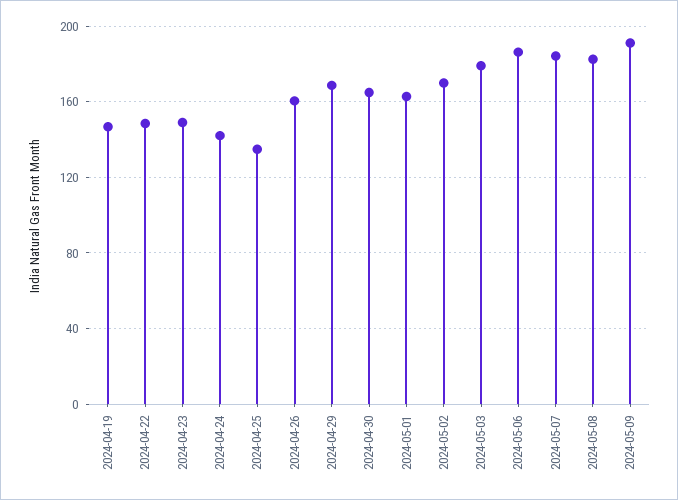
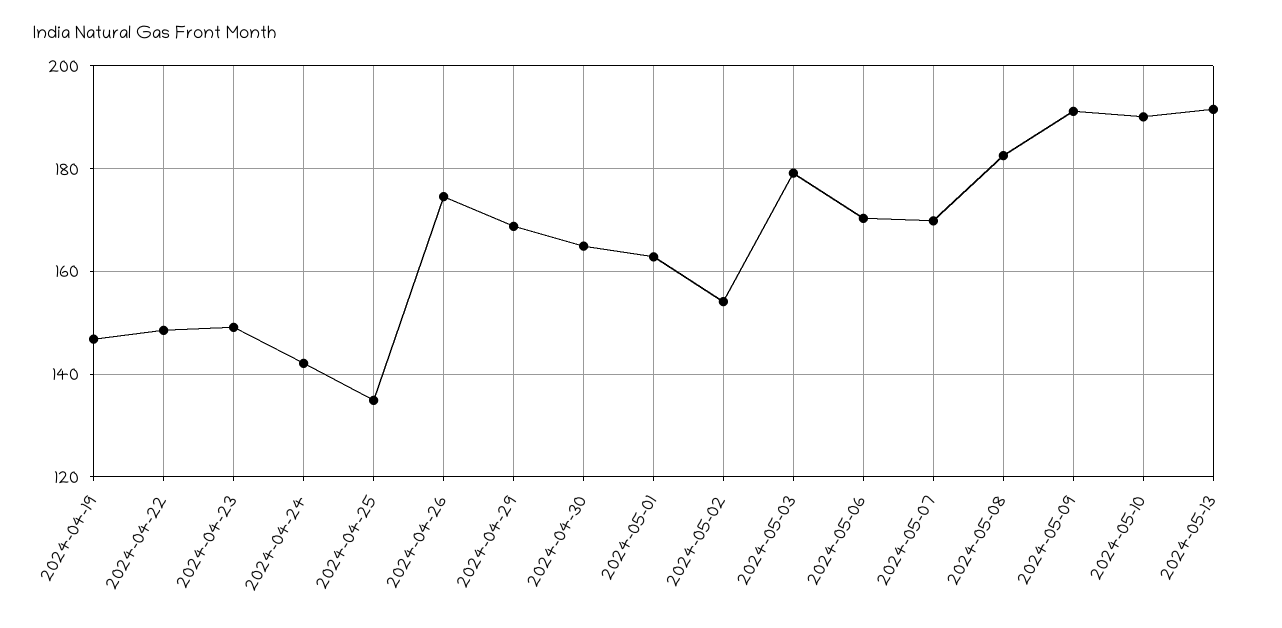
2024-04-26: 160 -> 174
2024-05-02: 170 -> 154
2024-05-06: 185 -> 170
2024-05-07: 185 -> 170
2024-05-10: none -> 190
2024-05-13: none -> 192

